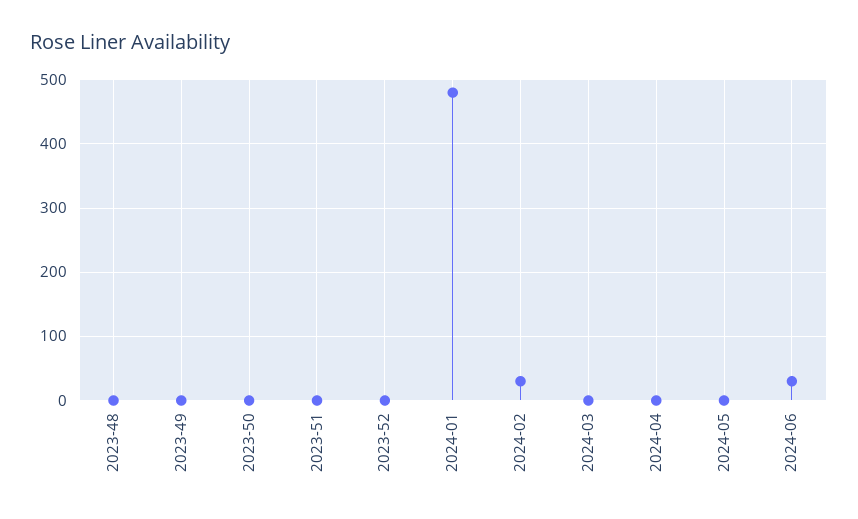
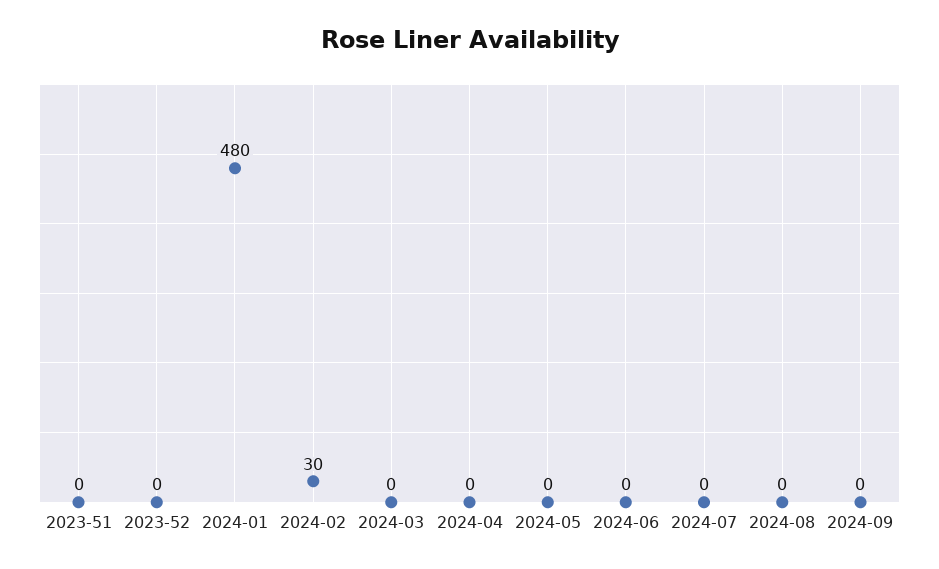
2023-48: 0 -> none
2023-49: 0 -> none
2023-50: 0 -> none
2024-06: 30 -> 0
2024-07: none -> 0
2024-08: none -> 0
2024-09: none -> 0

